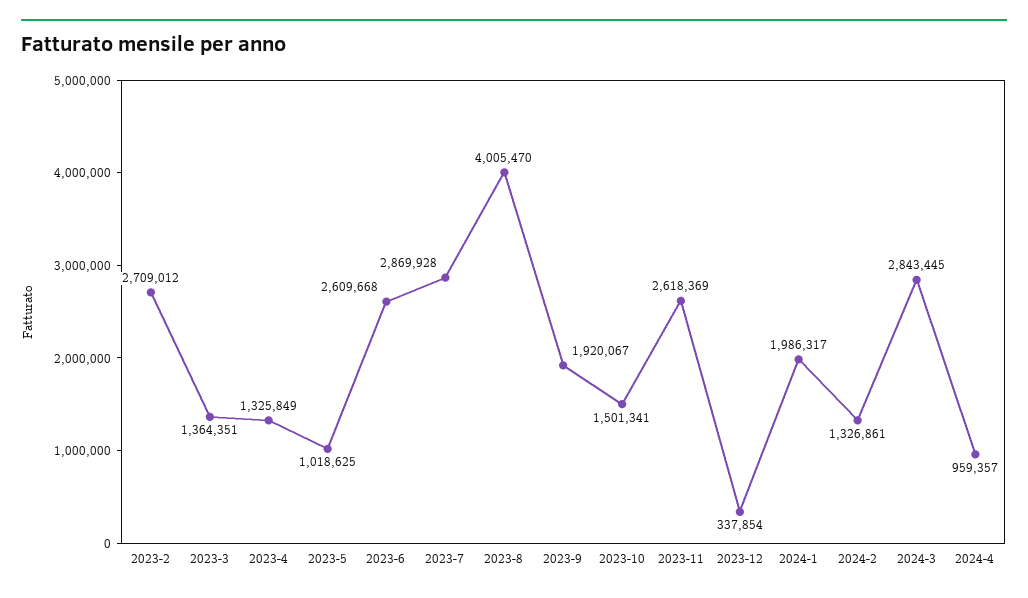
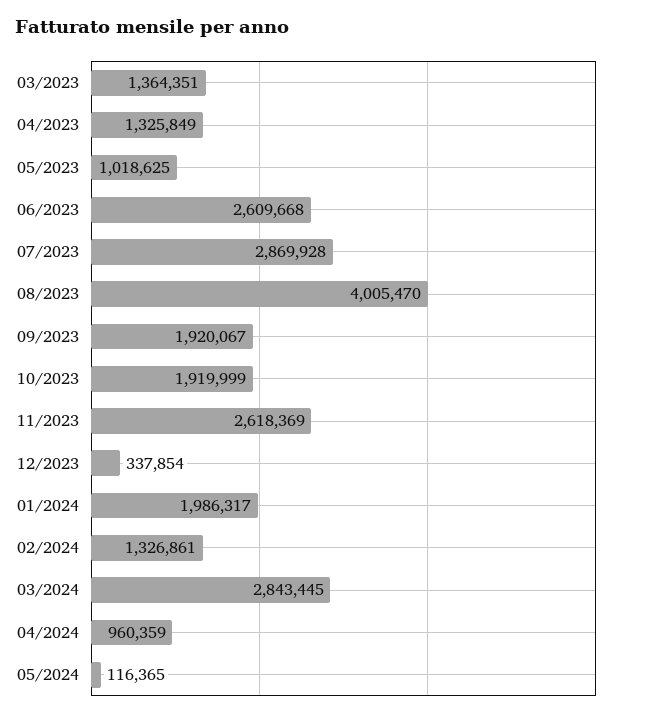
2023-2: 2709012 -> none
2023-10: 1501341 -> 1919999
2024-4: 959357 -> 960359
05/2024: none -> 116365

